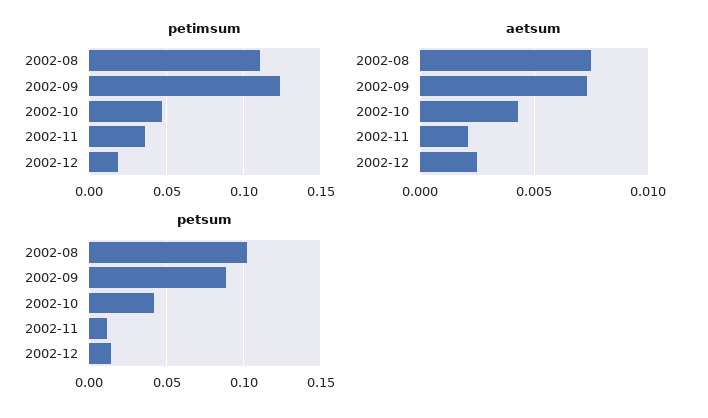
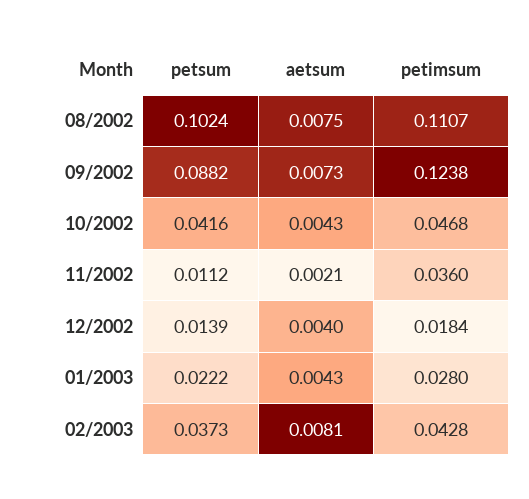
aetsum, 2002-12: 0.0025 -> 0.004
petsum, 01/2003: none -> 0.0222
aetsum, 01/2003: none -> 0.0043
petimsum, 01/2003: none -> 0.028
petsum, 02/2003: none -> 0.0373
aetsum, 02/2003: none -> 0.0081
petimsum, 02/2003: none -> 0.0428

